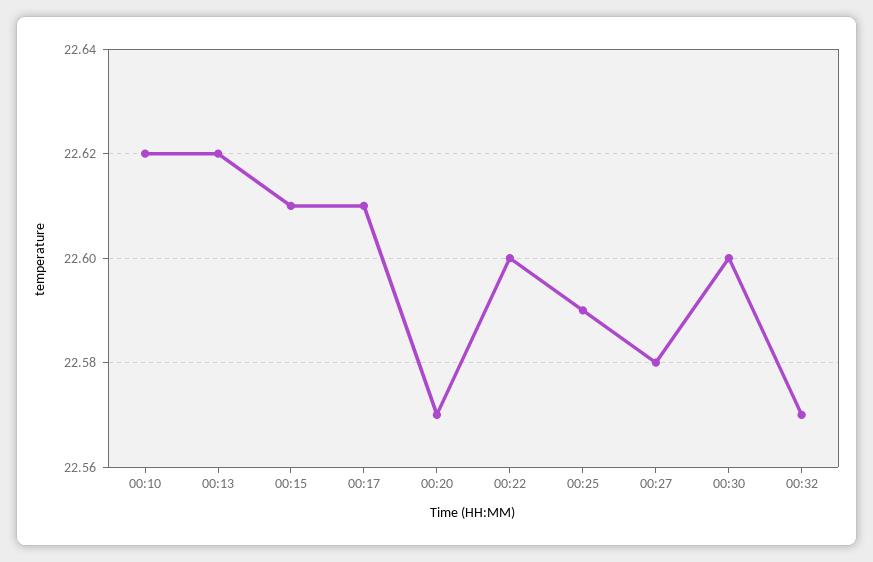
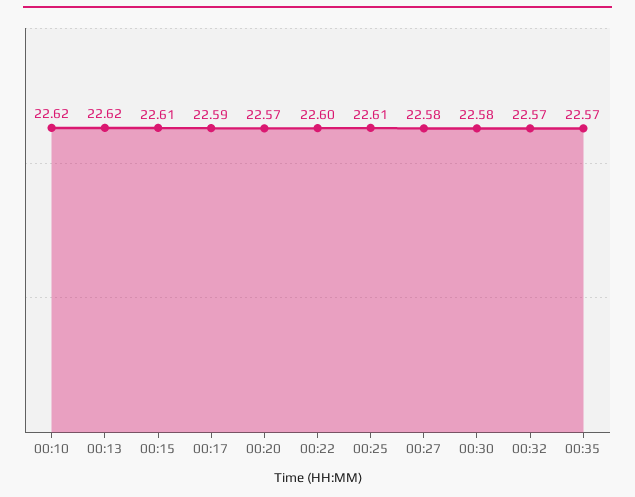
00:17: 22.61 -> 22.59
00:25: 22.59 -> 22.61
00:30: 22.6 -> 22.58
00:35: none -> 22.57

